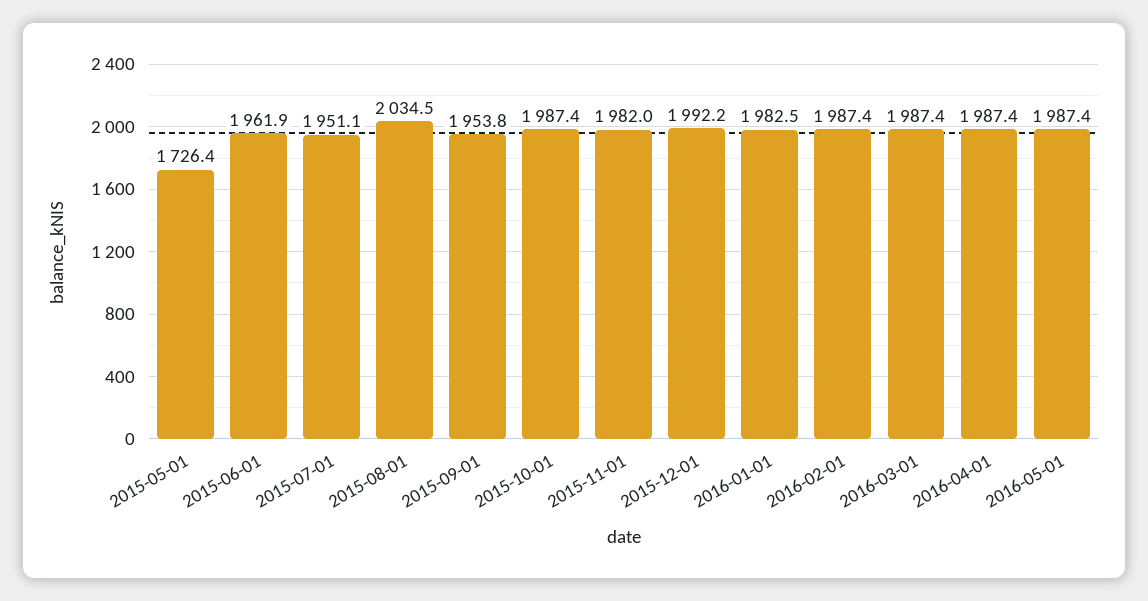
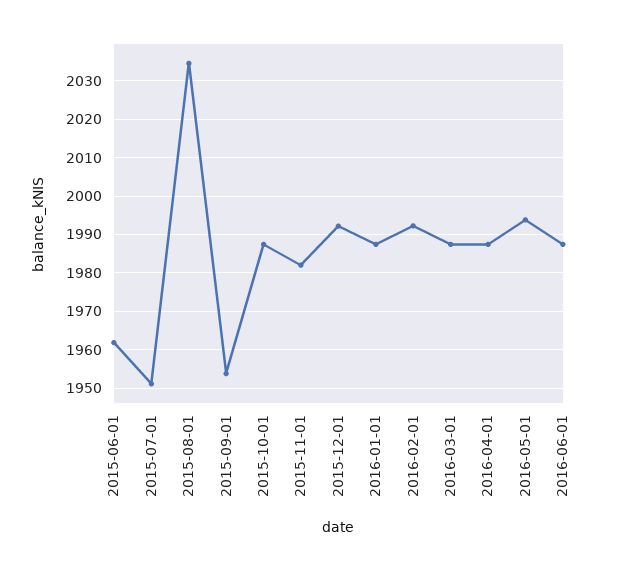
2015-05-01: 1726.4 -> none
2016-01-01: 1982.5 -> 1988
2016-02-01: 1987.4 -> 1992
2016-05-01: 1987.4 -> 1994
2016-06-01: none -> 1988

